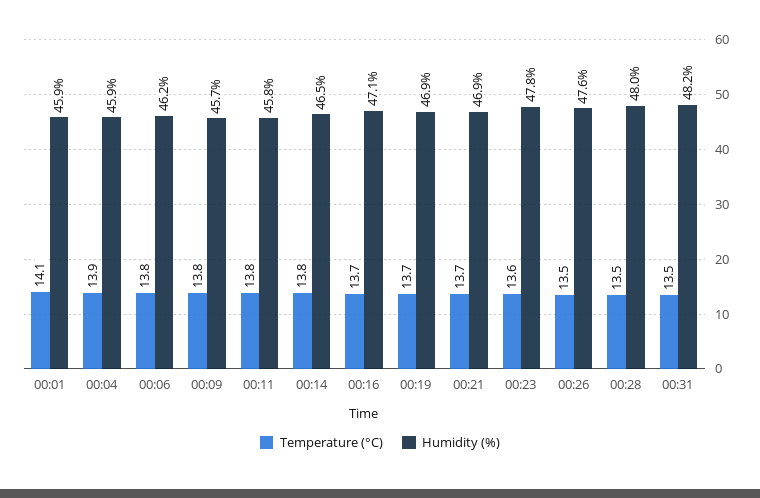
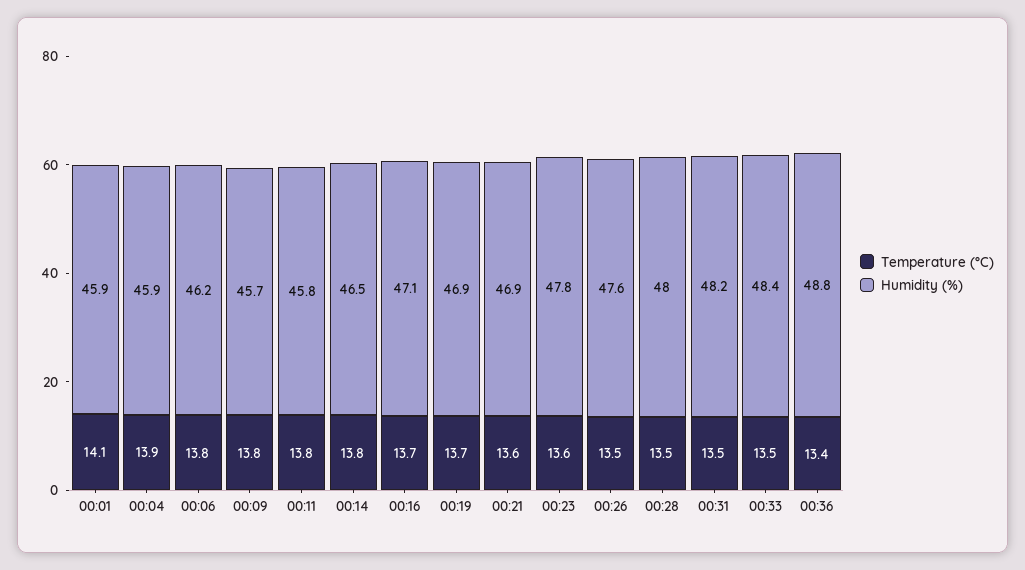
Temperature (°C), 00:21: 13.7 -> 13.6
Temperature (°C), 00:33: none -> 13.5
Humidity (%), 00:33: none -> 48.4
Temperature (°C), 00:36: none -> 13.4
Humidity (%), 00:36: none -> 48.8

